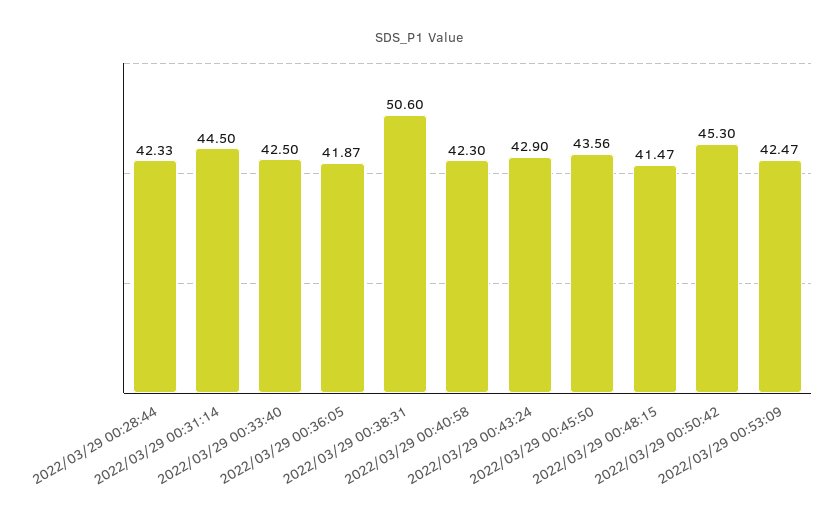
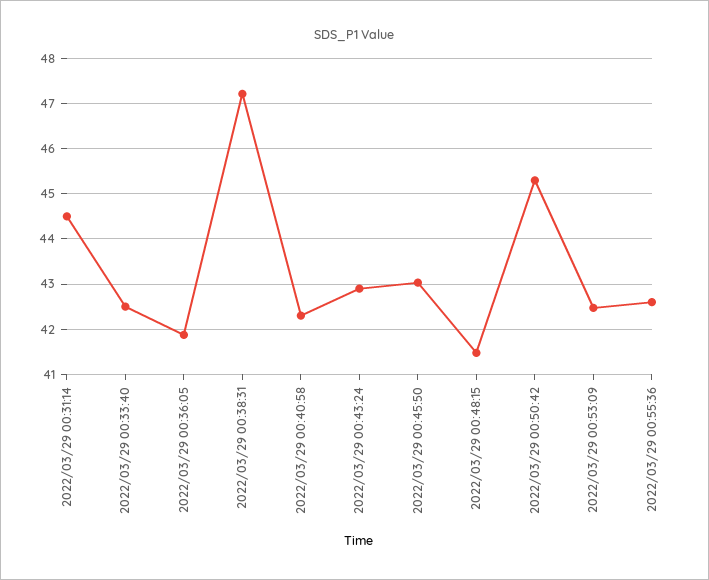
2022/03/29 00:28:44: 42.33 -> none
2022/03/29 00:38:31: 50.6 -> 47.2
2022/03/29 00:45:50: 43.56 -> 43
2022/03/29 00:55:36: none -> 42.6

